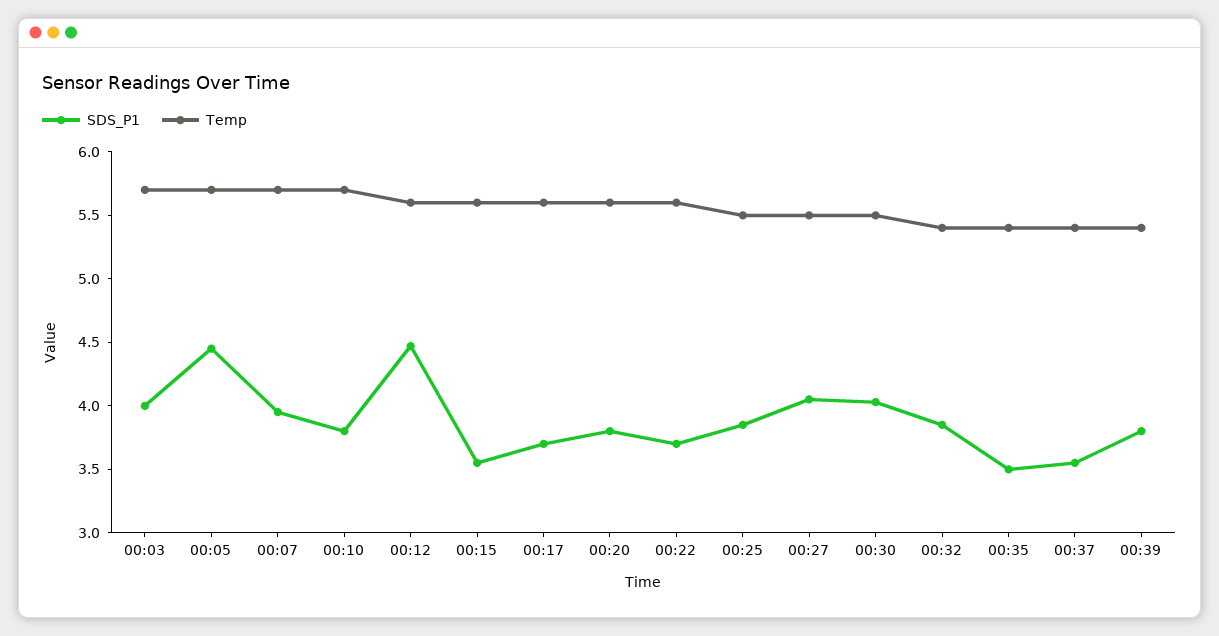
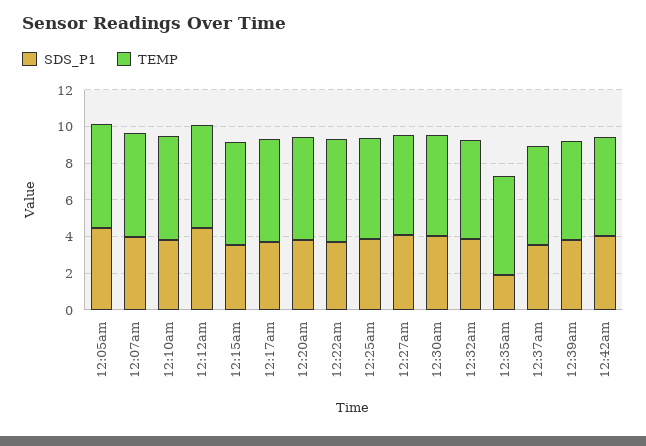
SDS_P1, 00:03: 4 -> none
Temp, 00:03: 5.7 -> none
SDS_P1, 00:35: 3.5 -> 2
SDS_P1, 12:42am: none -> 4
Temp, 12:42am: none -> 5.5

